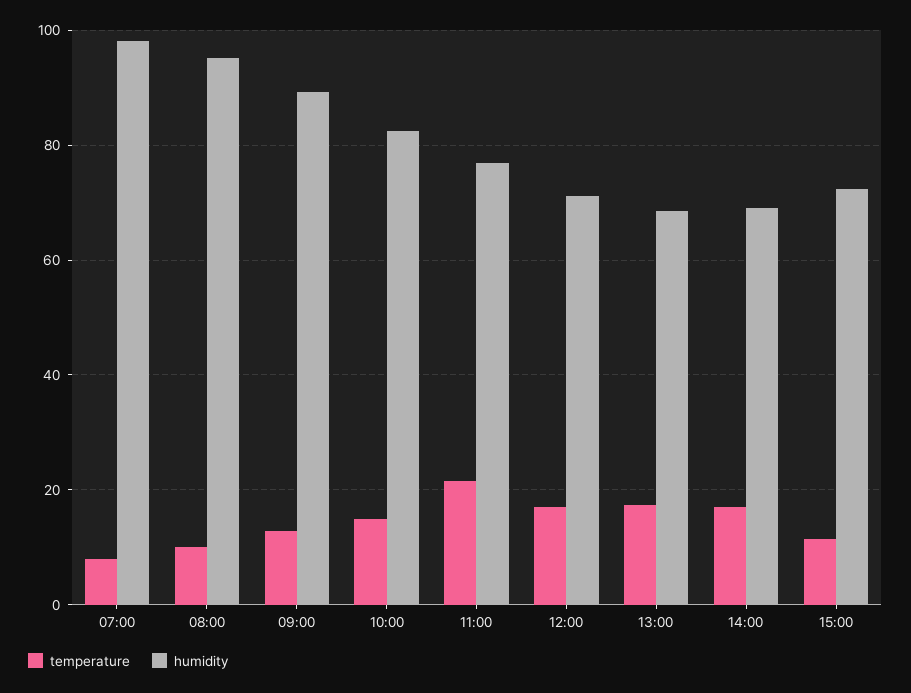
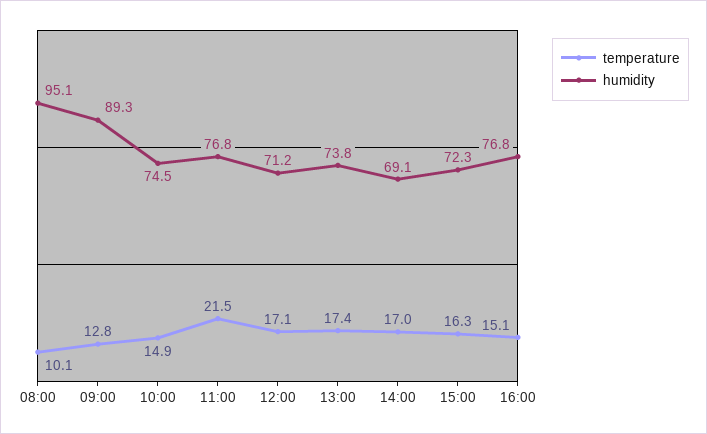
temperature, 07:00: 8 -> none
humidity, 07:00: 98 -> none
humidity, 10:00: 82 -> 74.5
humidity, 13:00: 68 -> 73.8
temperature, 15:00: 12 -> 16.3
temperature, 16:00: none -> 15.1
humidity, 16:00: none -> 76.8

